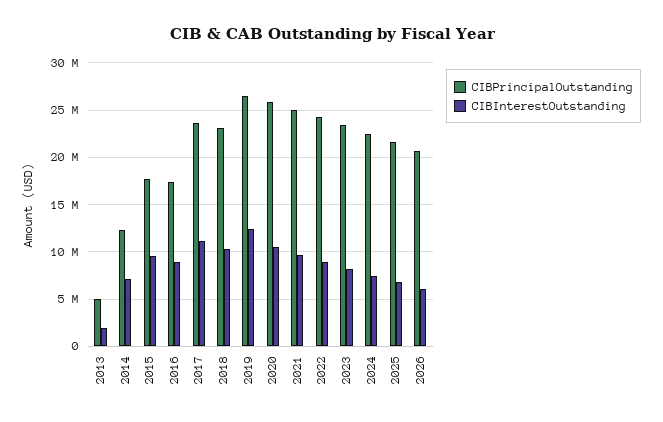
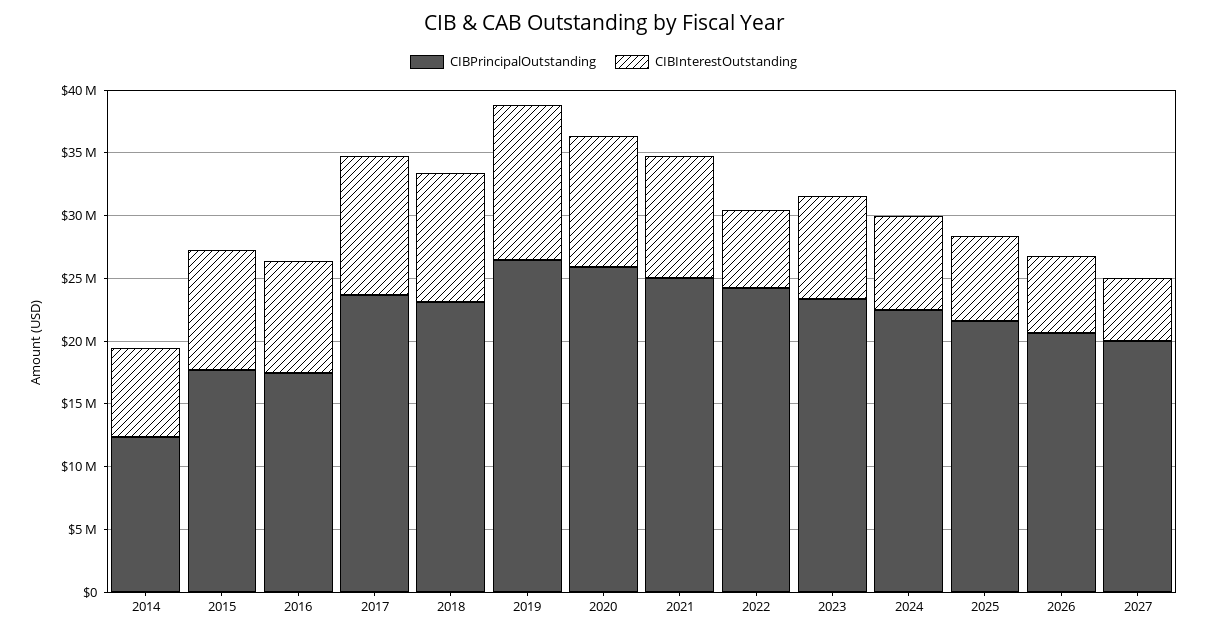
CIBPrincipalOutstanding, 2013: 5000000 -> none
CIBInterestOutstanding, 2013: 2000000 -> none
CIBInterestOutstanding, 2022: 9000000 -> 6000000
CIBPrincipalOutstanding, 2027: none -> 20000000
CIBInterestOutstanding, 2027: none -> 5000000

